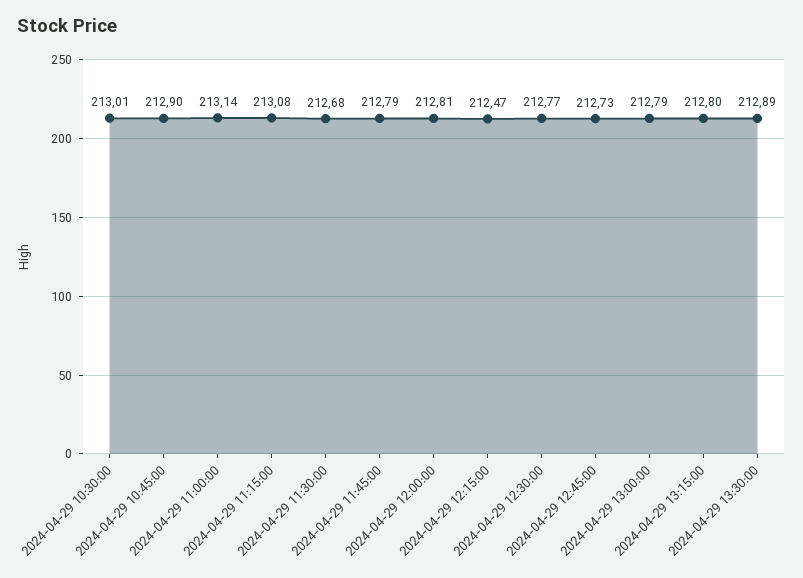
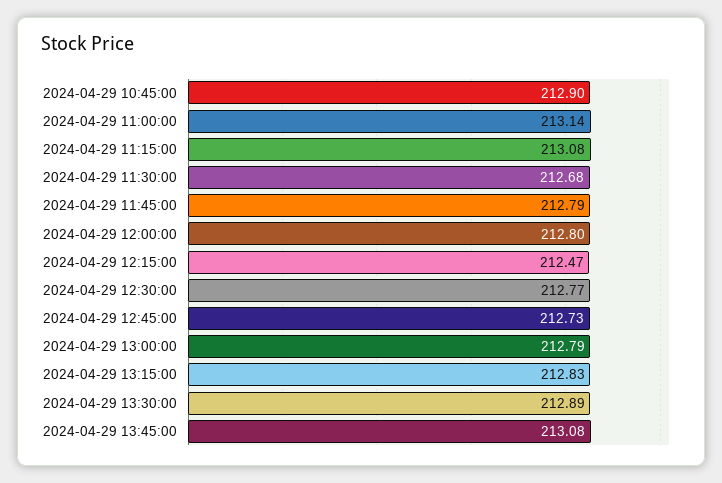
2024-04-29 10:30:00: 213.01 -> none
2024-04-29 12:00:00: 212.81 -> 212.8
2024-04-29 13:15:00: 212.8 -> 212.83
2024-04-29 13:45:00: none -> 213.08

